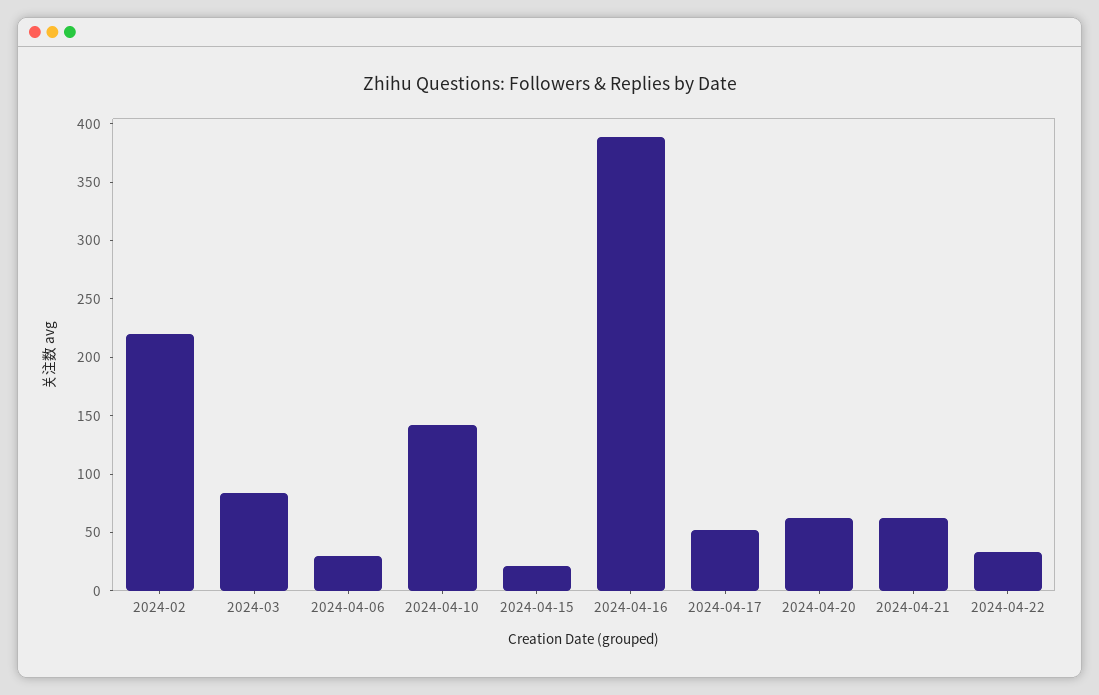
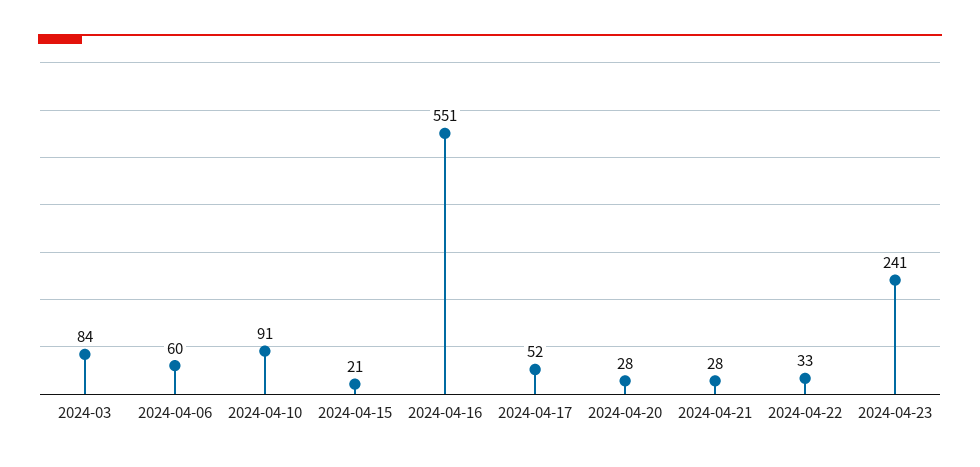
2024-02: 220 -> none
2024-04-06: 30 -> 60
2024-04-10: 140 -> 91
2024-04-16: 390 -> 551
2024-04-20: 60 -> 28
2024-04-21: 60 -> 28
2024-04-23: none -> 241

